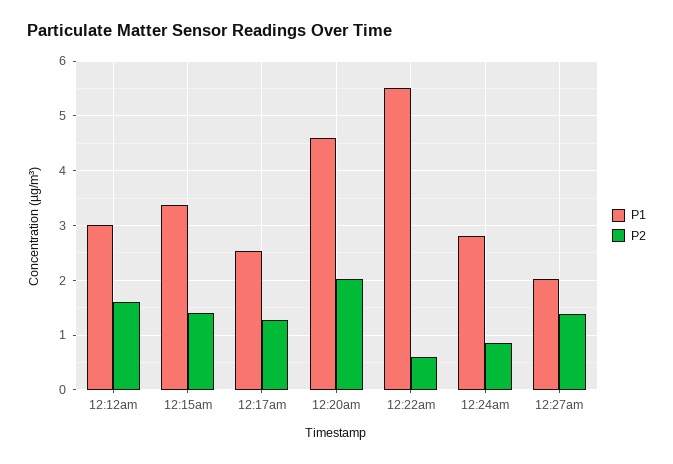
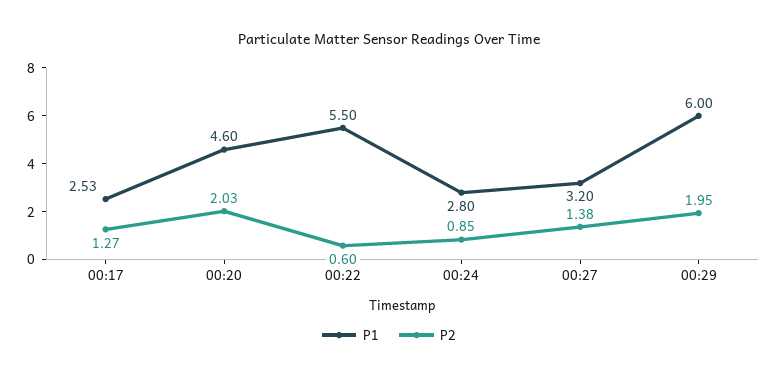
P1, 12:12am: 3 -> none
P2, 12:12am: 1.6 -> none
P1, 12:15am: 3.4 -> none
P2, 12:15am: 1.4 -> none
P1, 12:27am: 2 -> 3.2
P1, 00:29: none -> 6
P2, 00:29: none -> 1.95

